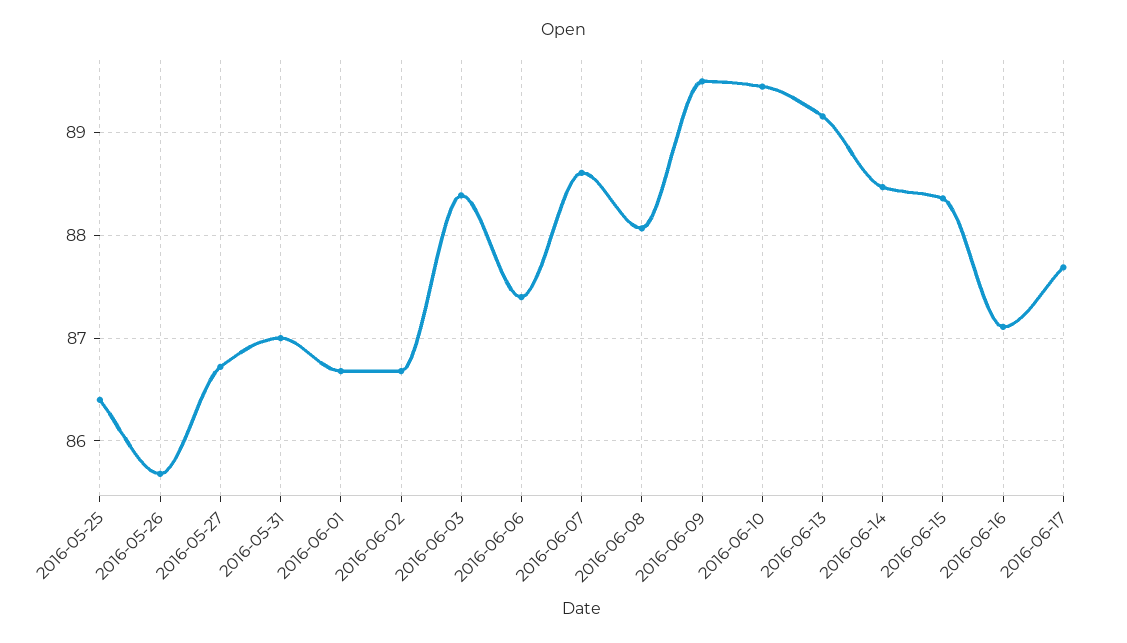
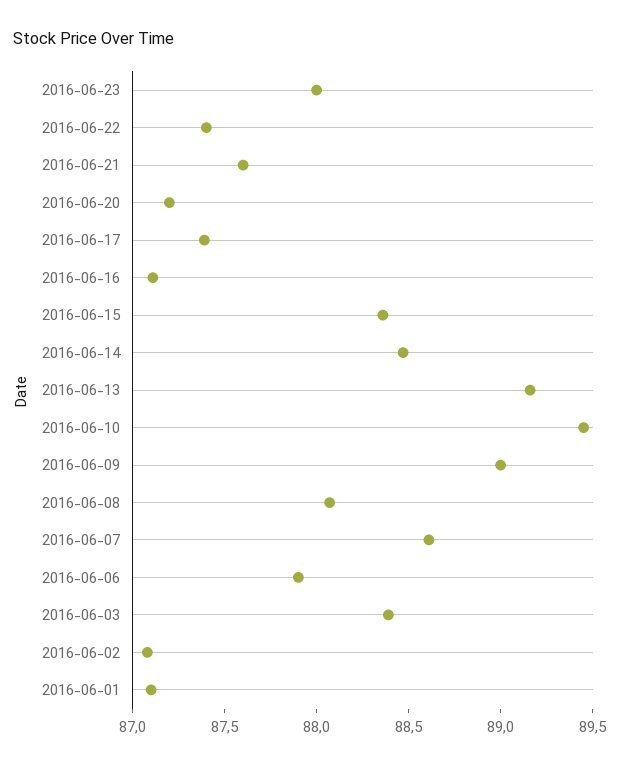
2016-05-25: 86.4 -> none
2016-05-26: 85.7 -> none
2016-05-27: 86.7 -> none
2016-05-31: 87 -> none
2016-06-01: 86.7 -> 87.1
2016-06-02: 86.7 -> 87.1
2016-06-06: 87.4 -> 87.9
2016-06-09: 89.5 -> 89
2016-06-17: 87.7 -> 87.4
2016-06-23: none -> 88
2016-06-22: none -> 87.4
2016-06-21: none -> 87.6
2016-06-20: none -> 87.2

